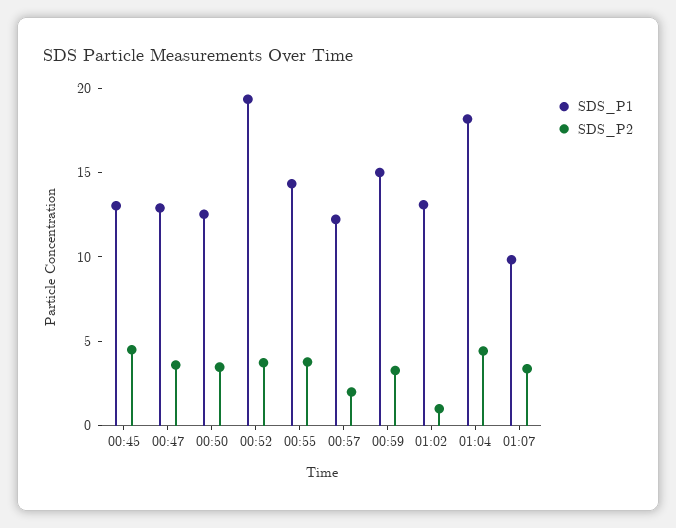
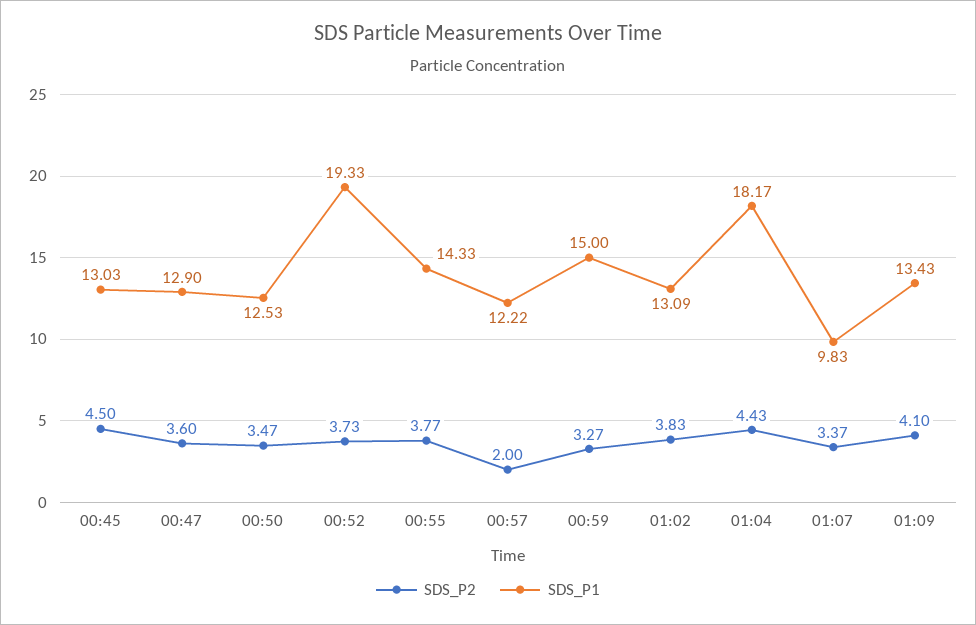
SDS_P2, 01:02: 1 -> 3.83
SDS_P2, 01:09: none -> 4.1
SDS_P1, 01:09: none -> 13.43

